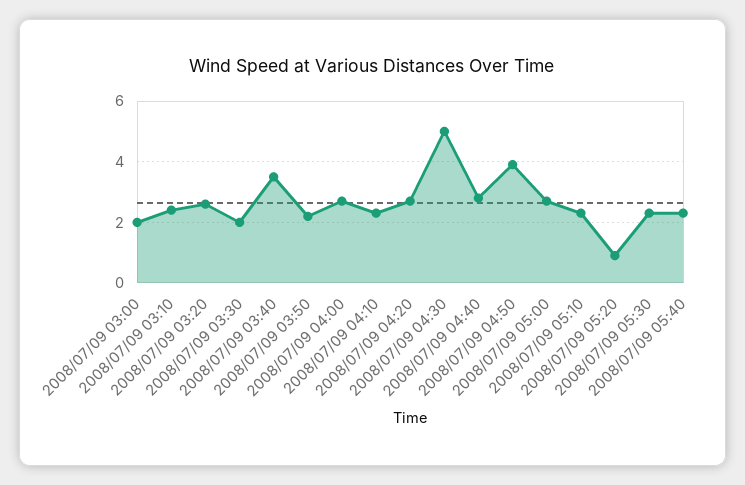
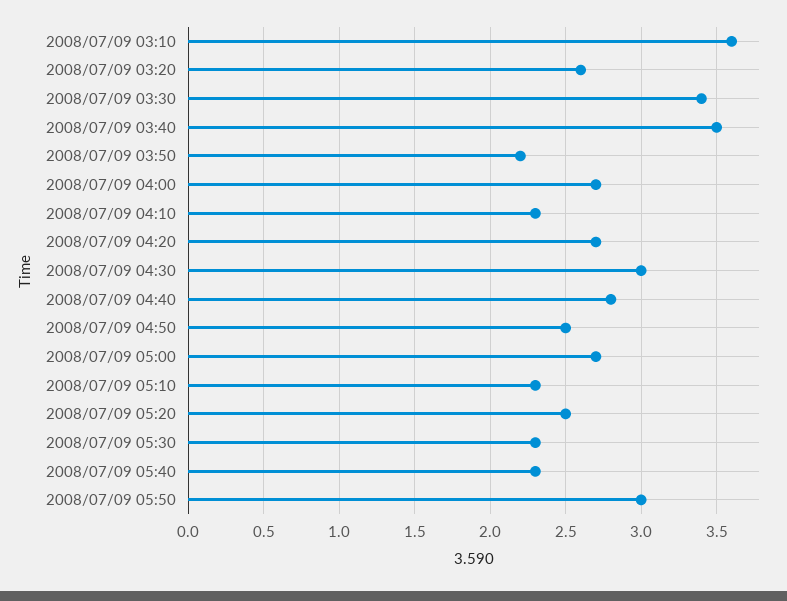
2008/07/09 03:00: 2 -> none
2008/07/09 03:10: 2.5 -> 3.6
2008/07/09 03:30: 2 -> 3.4
2008/07/09 04:30: 5 -> 3
2008/07/09 04:50: 4 -> 2.5
2008/07/09 05:20: 1 -> 2.5
2008/07/09 05:50: none -> 3

